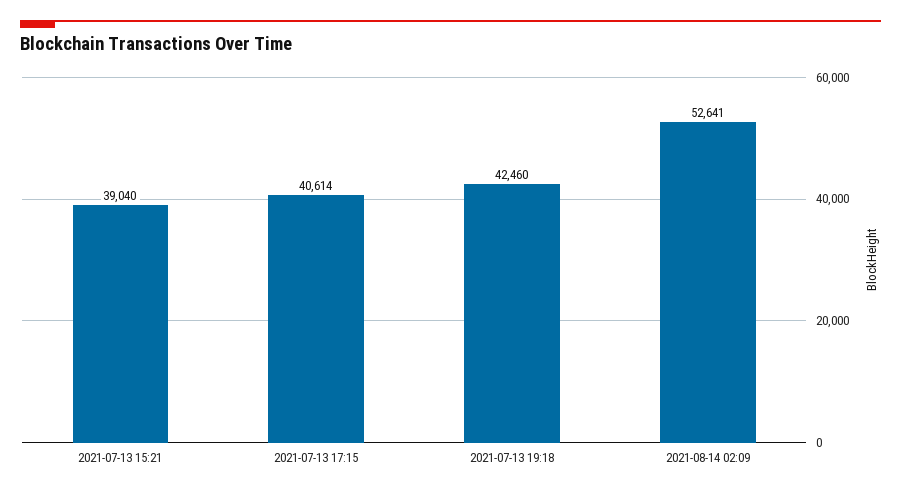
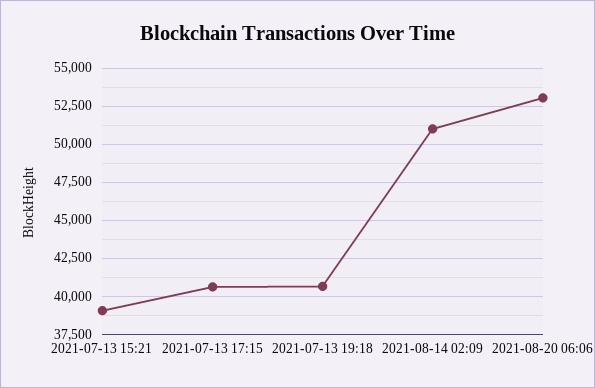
2021-07-13 19:18: 42460 -> 40500
2021-08-14 02:09: 52641 -> 51000
2021-08-20 06:06: none -> 53000

